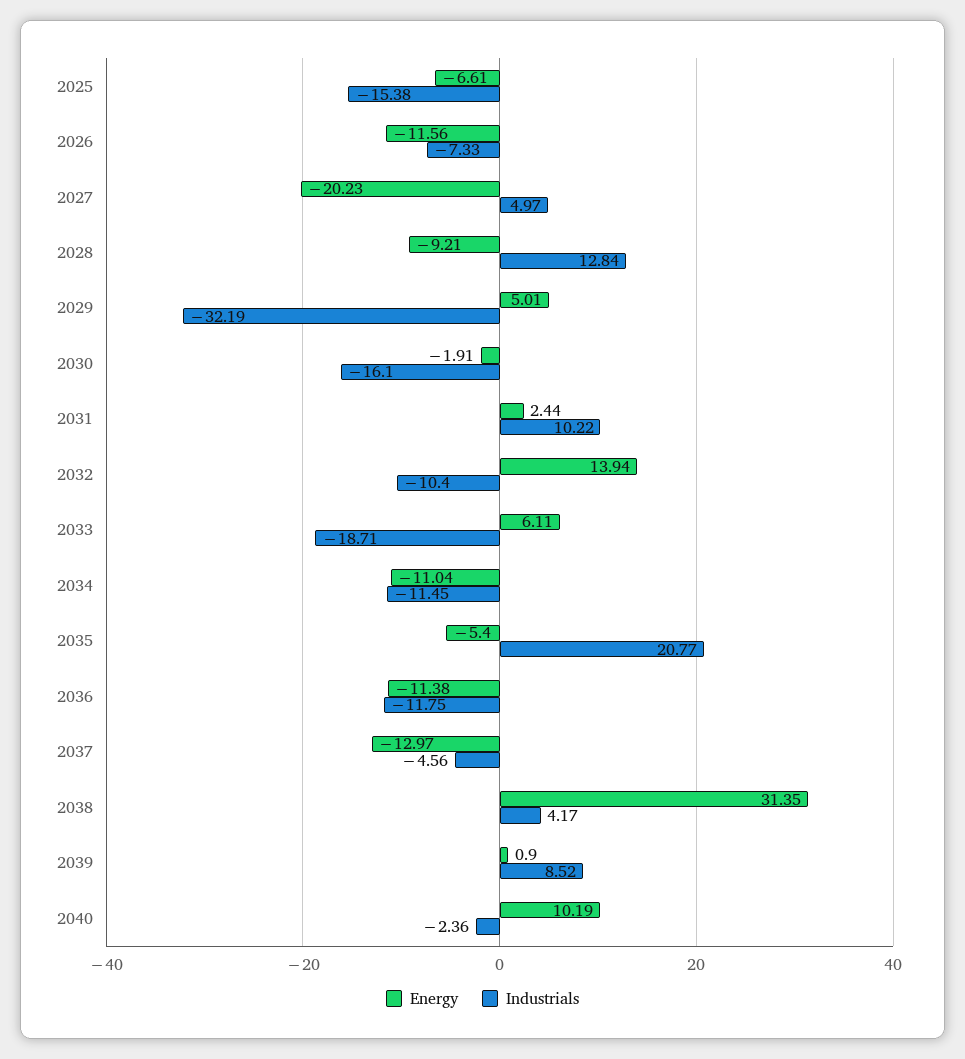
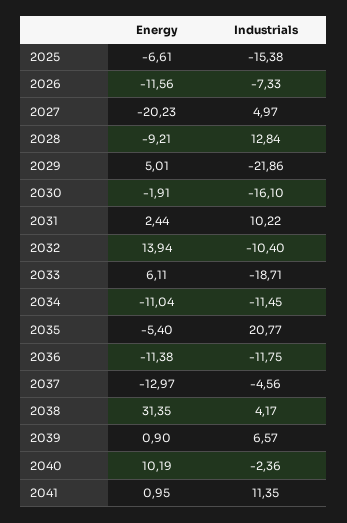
Industrials, 2029: -32.19 -> -21.86
Industrials, 2039: 8.52 -> 6.57
Energy, 2041: none -> 0.95
Industrials, 2041: none -> 11.35

